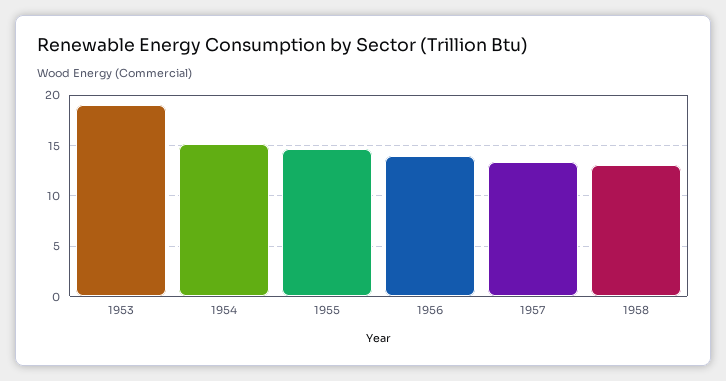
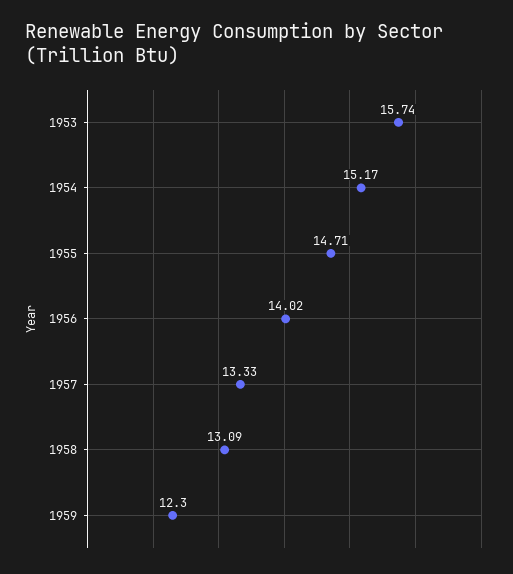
1953: 19 -> 15.74
1959: none -> 12.3

